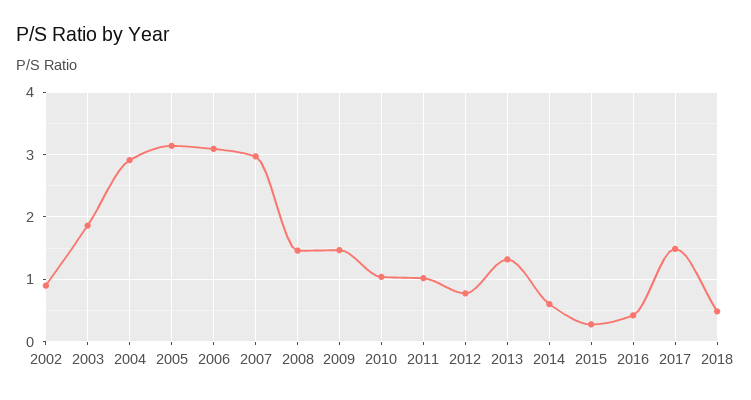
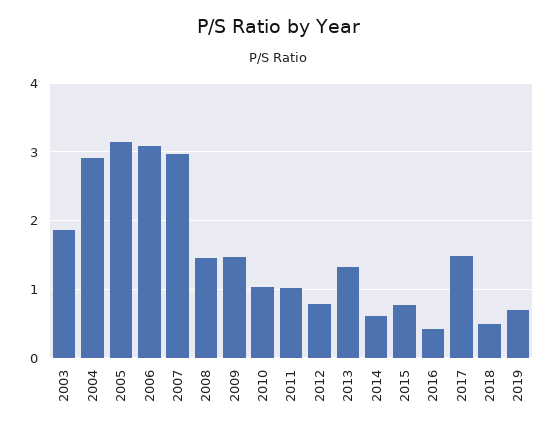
2002: 0.9 -> none
2015: 0.3 -> 0.8
2019: none -> 0.7

